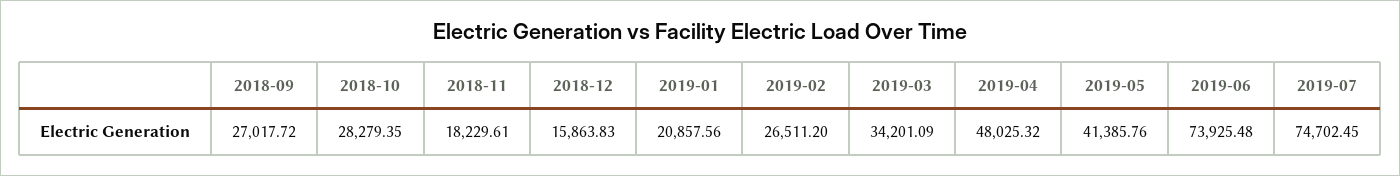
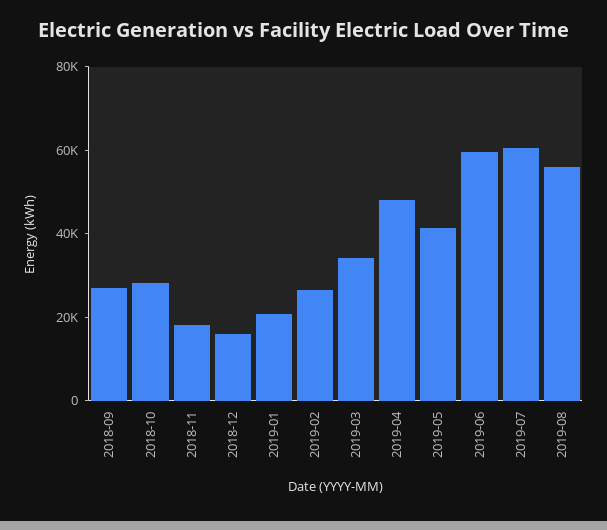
2019-06: 73925.48 -> 60000
2019-07: 74702.45 -> 60000
2019-08: none -> 55000

